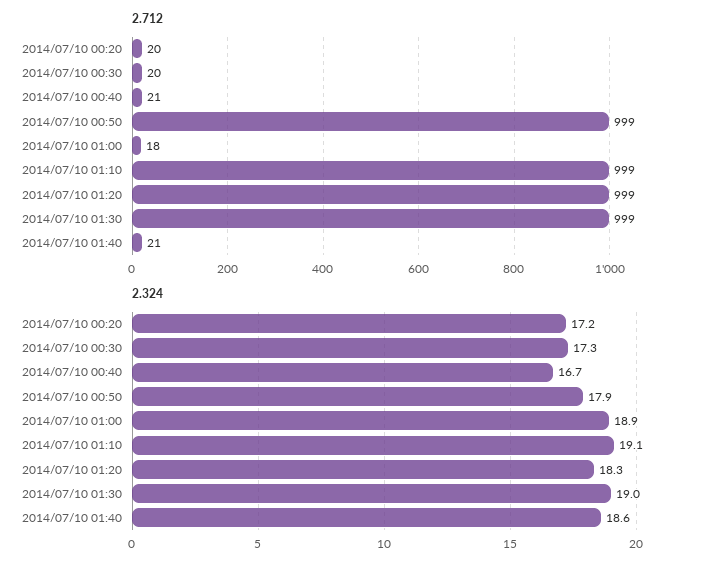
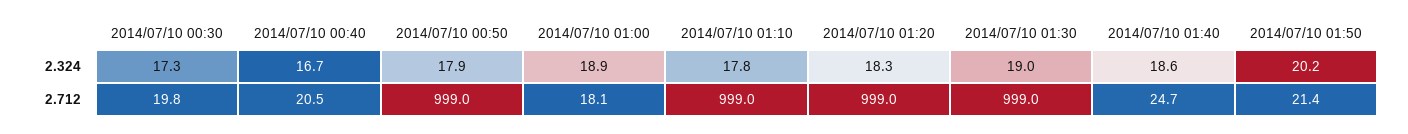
2.712, 2014/07/10 00:20: 20 -> none
2.712, 2014/07/10 01:40: 21 -> 24.7
2.324, 2014/07/10 00:20: 17.2 -> none
2.324, 2014/07/10 01:10: 19.1 -> 17.8
2.324, 2014/07/10 01:50: none -> 20.2
2.712, 2014/07/10 01:50: none -> 21.4

